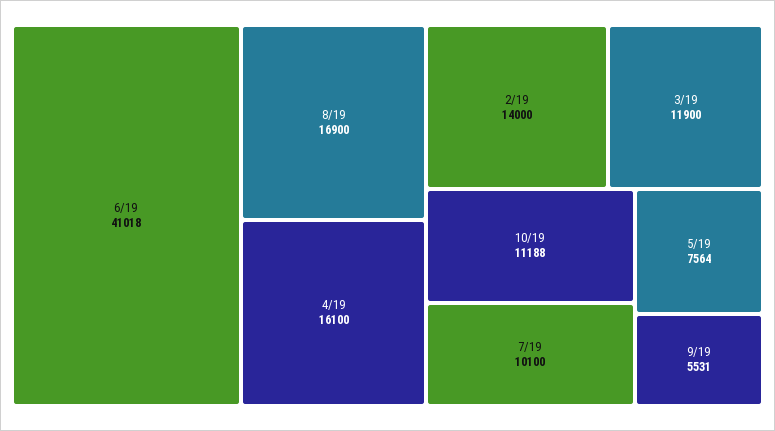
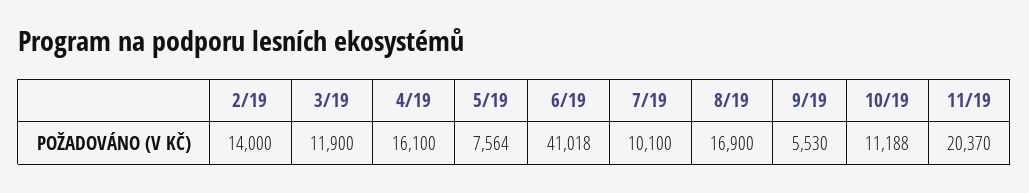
9/19: 5531 -> 5530
11/19: none -> 20370

